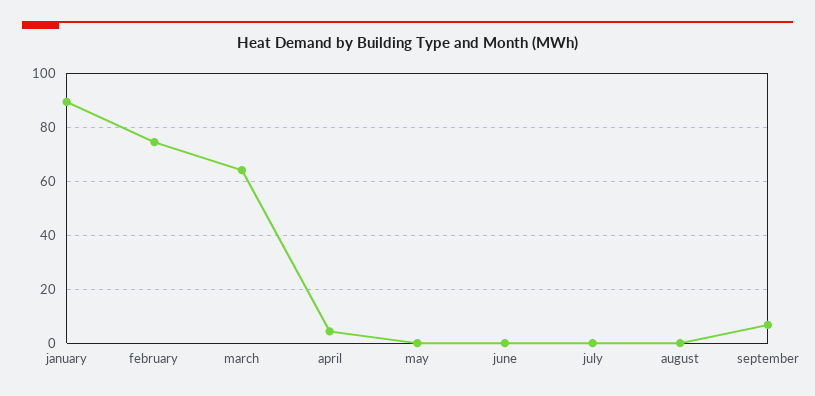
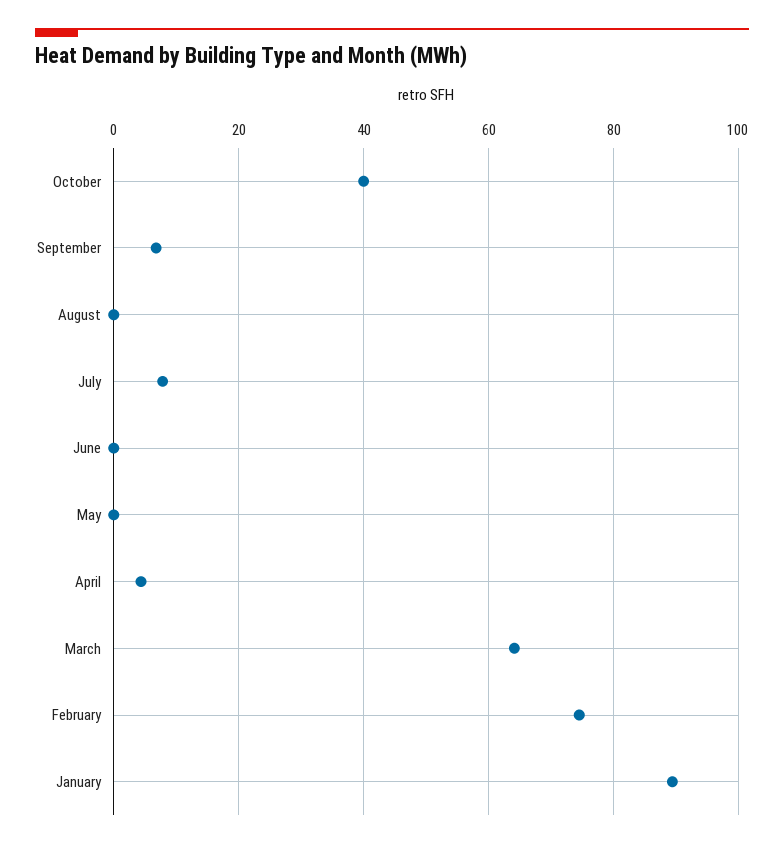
july: 0 -> 8
October: none -> 40

